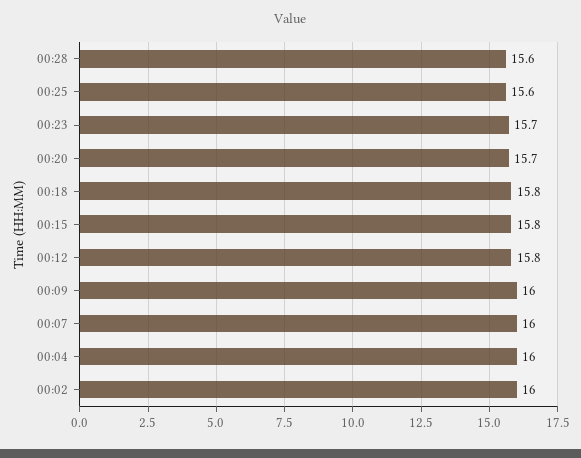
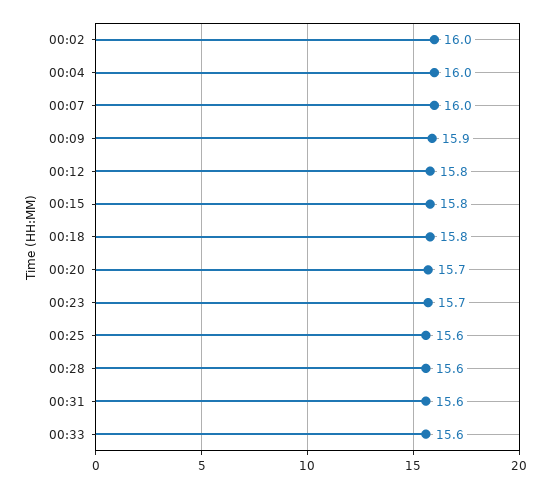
00:09: 16 -> 15.9
00:31: none -> 15.6
00:33: none -> 15.6

